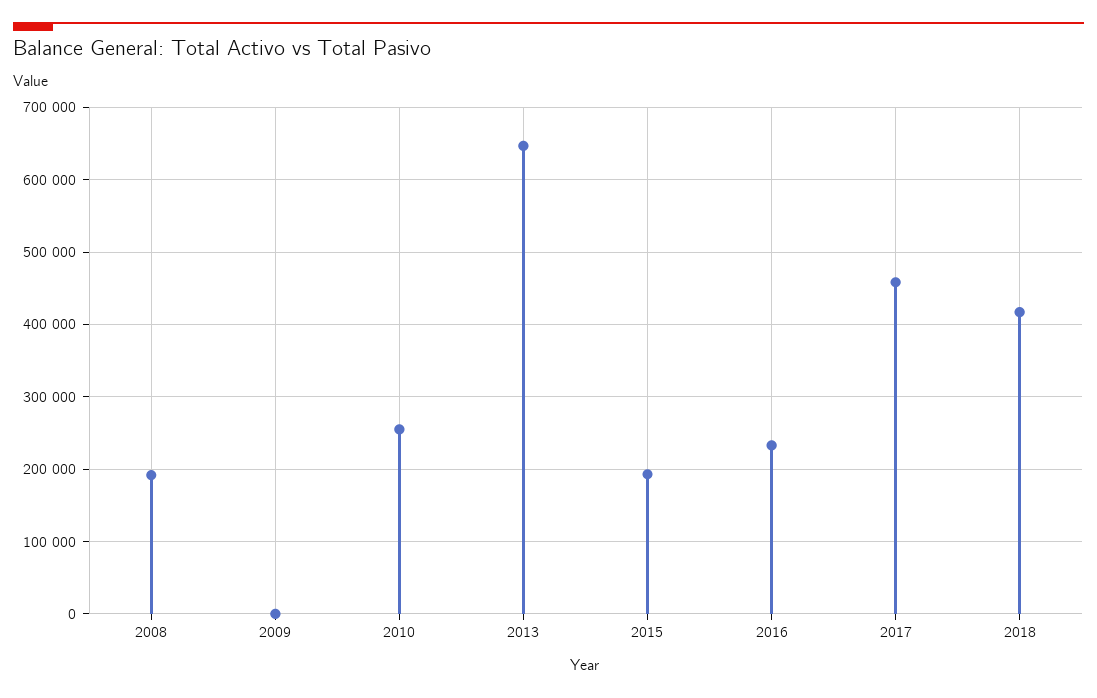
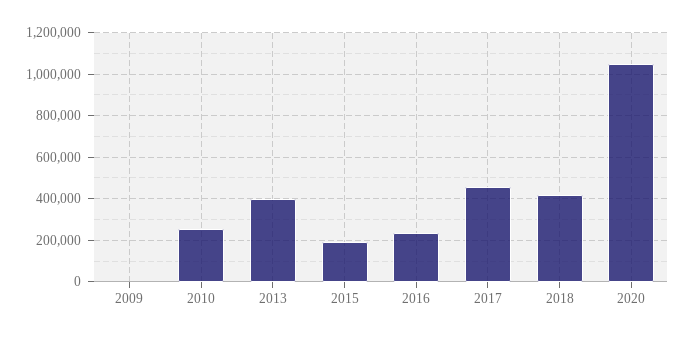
2008: 190000 -> none
2013: 650000 -> 400000
2020: none -> 1050000

